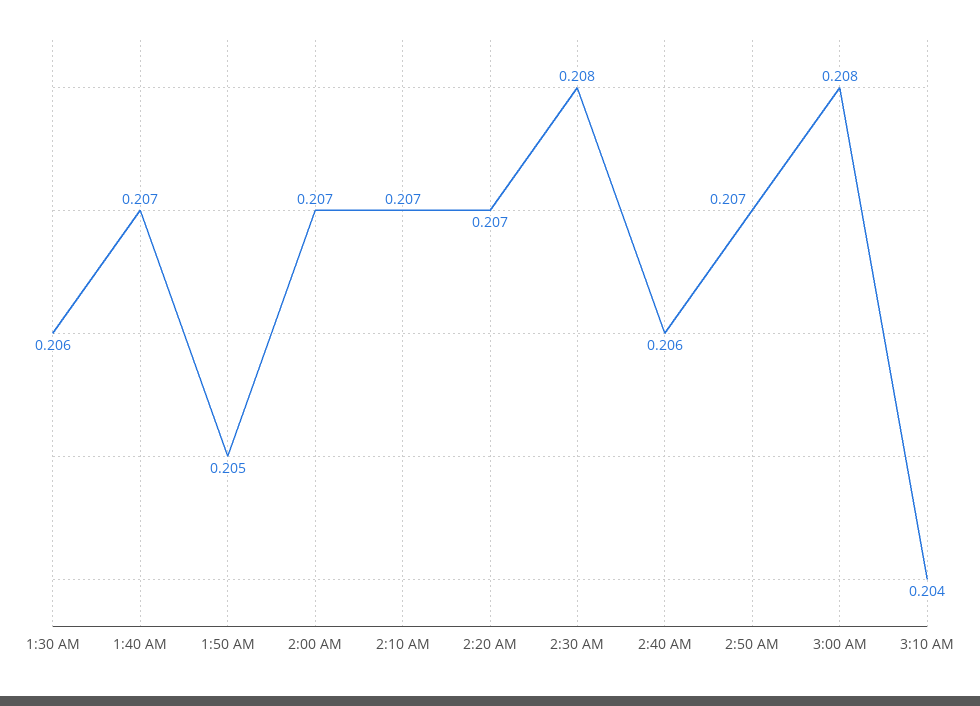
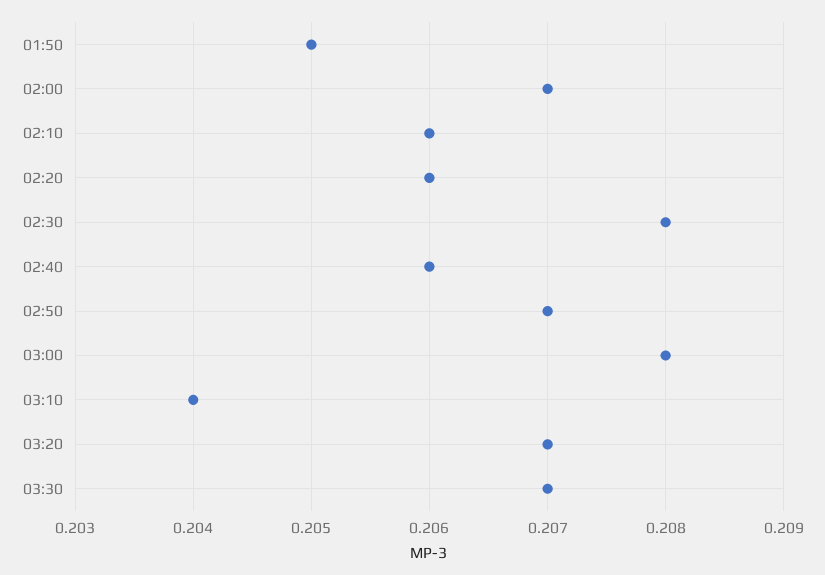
1:30 AM: 0.206 -> none
1:40 AM: 0.207 -> none
2:10 AM: 0.207 -> 0.206
2:20 AM: 0.207 -> 0.206
03:20: none -> 0.207
03:30: none -> 0.207

